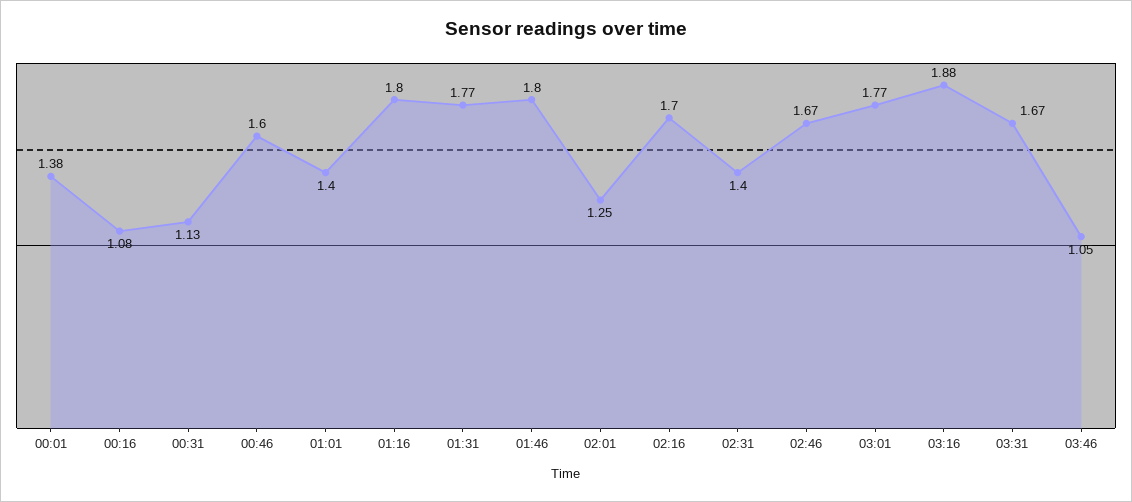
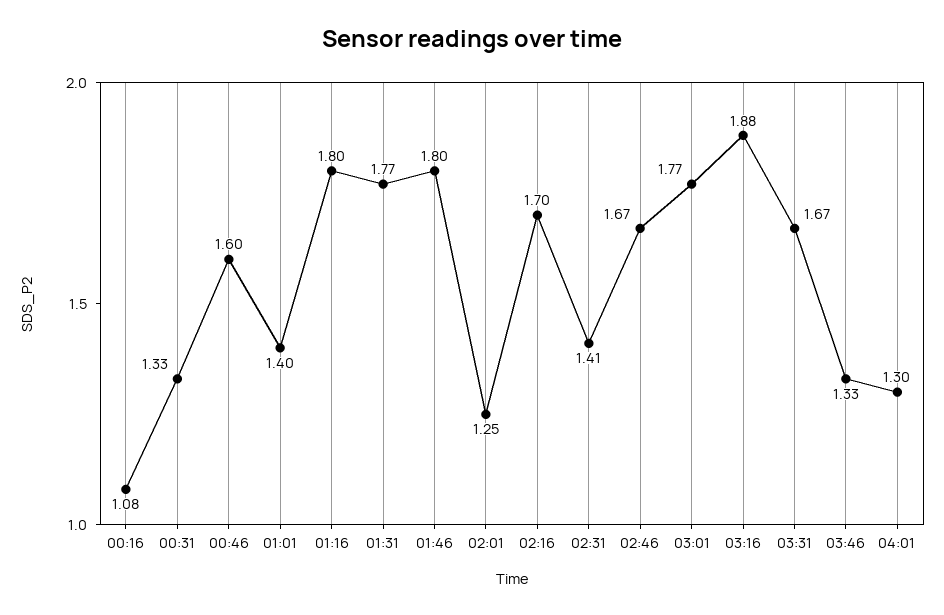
00:01: 1.38 -> none
00:31: 1.13 -> 1.33
02:31: 1.4 -> 1.41
03:46: 1.05 -> 1.33
04:01: none -> 1.3

